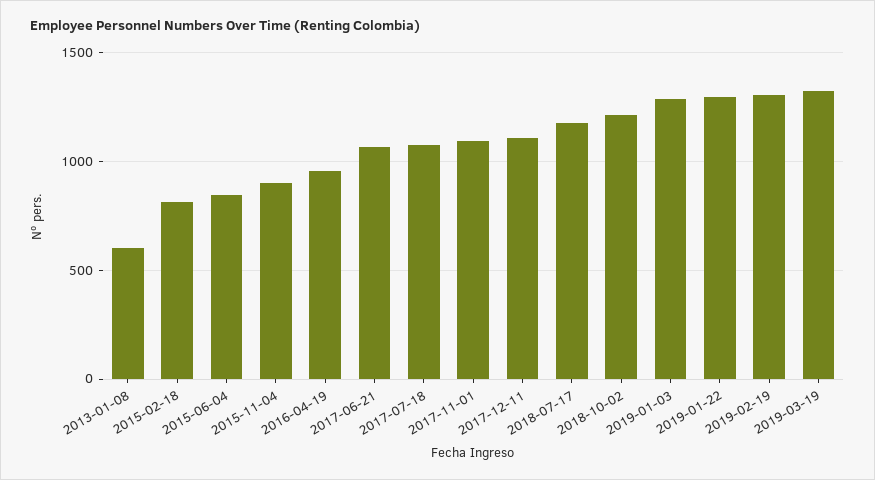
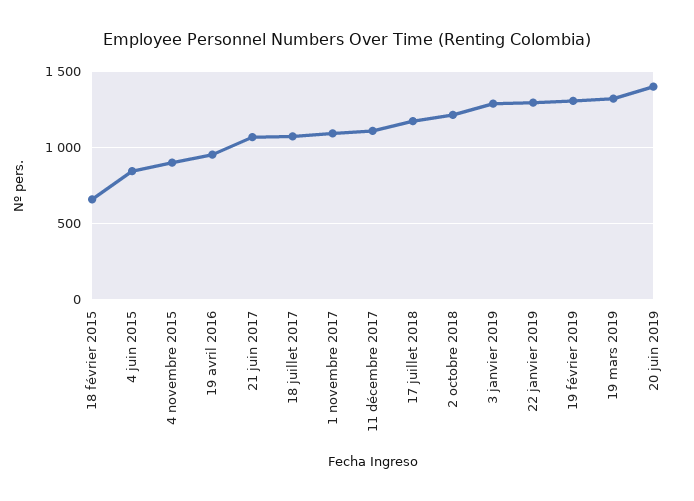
2013-01-08: 600 -> none
2015-02-18: 800 -> 650
20 juin 2019: none -> 1400

